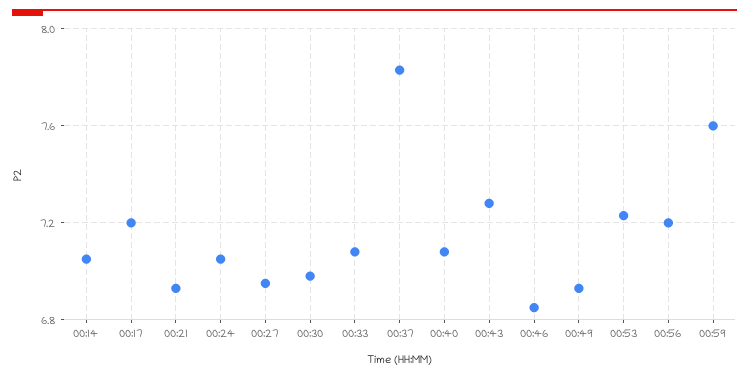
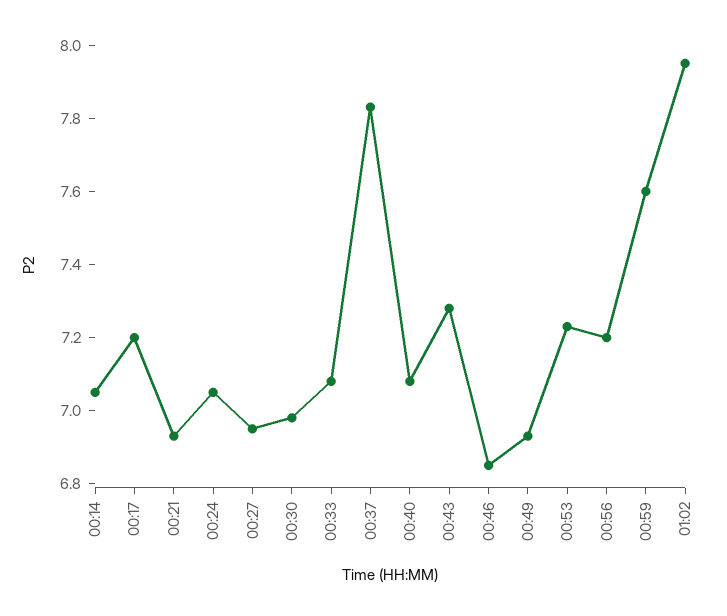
01:02: none -> 7.95

